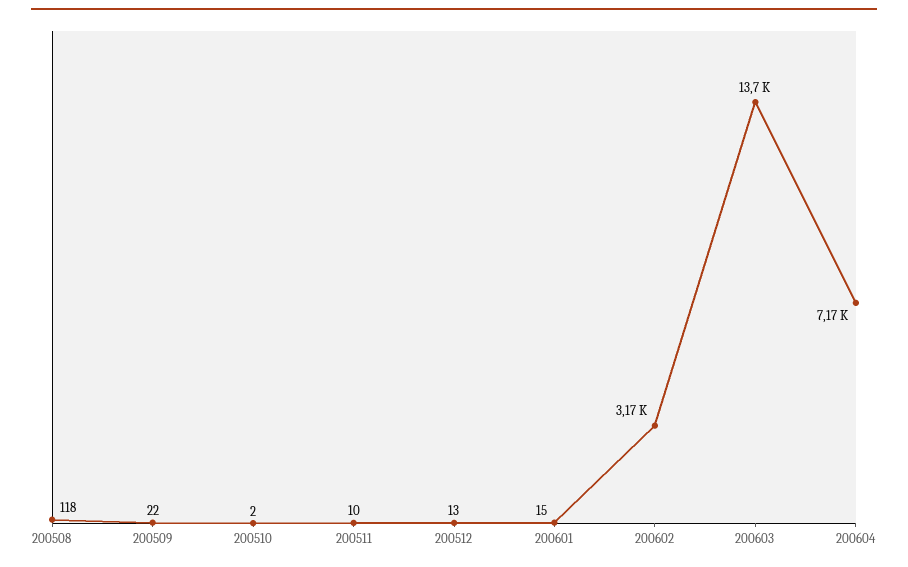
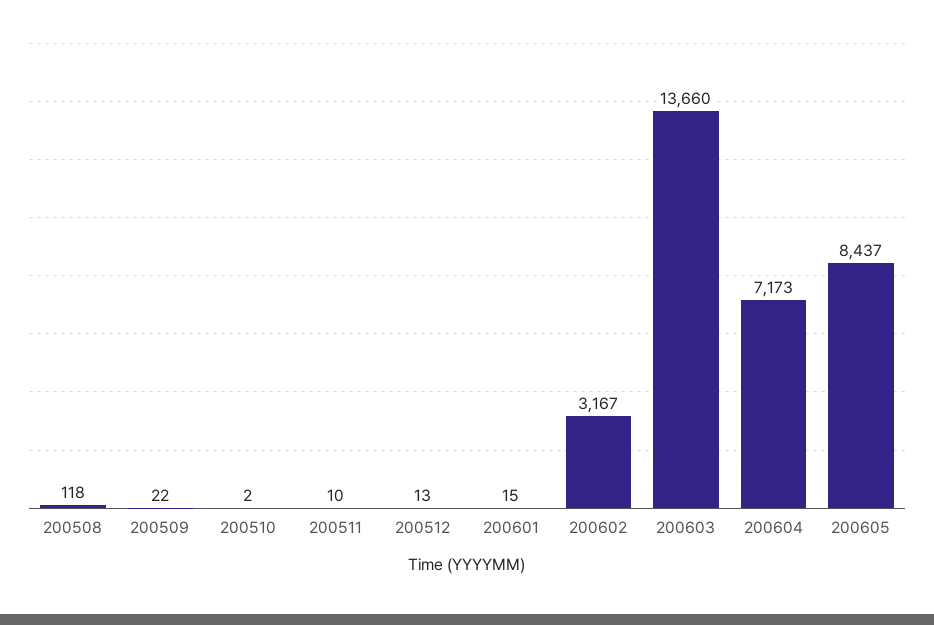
200605: none -> 8437

